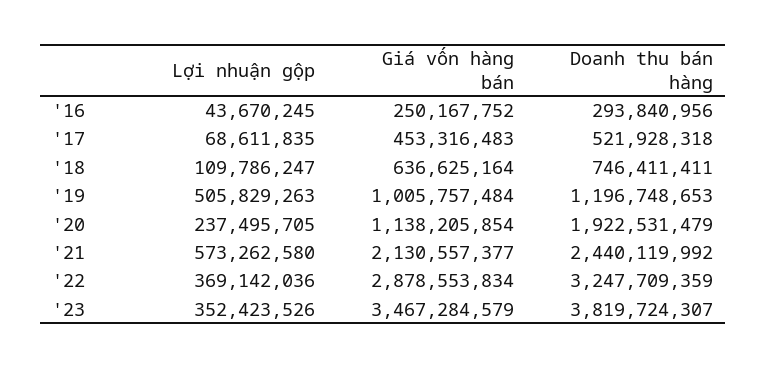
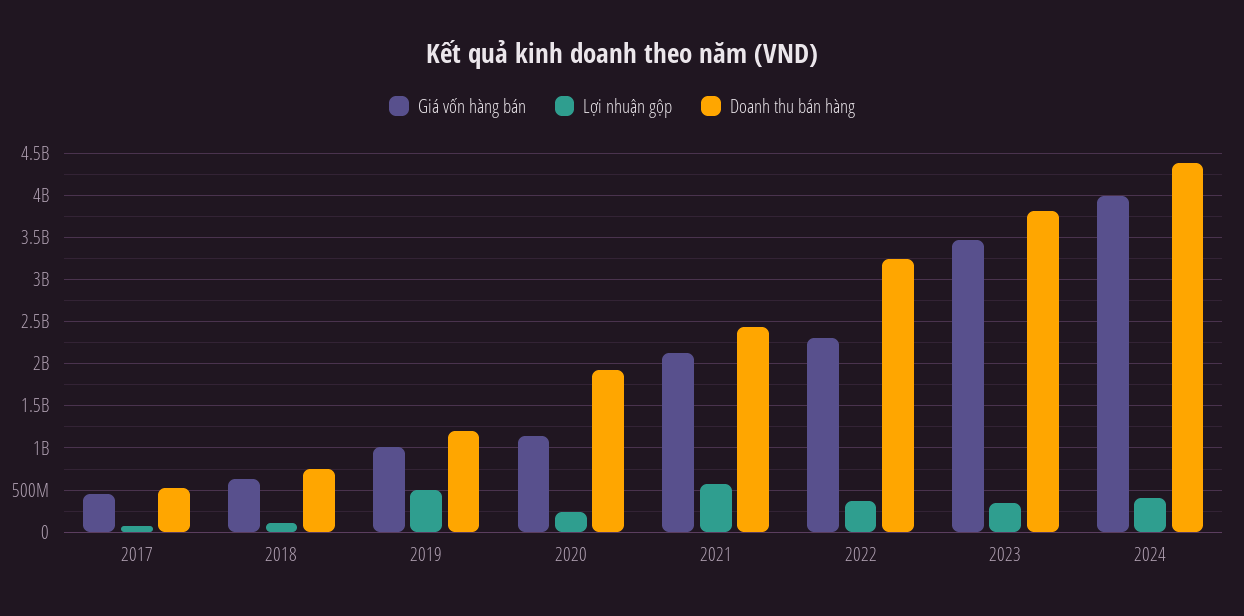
Lợi nhuận gộp, '16: 43670245 -> none
Giá vốn hàng bán, '16: 250167752 -> none
Doanh thu bán hàng, '16: 293840956 -> none
Giá vốn hàng bán, '22: 2878553834 -> 2300000000
Giá vốn hàng bán, 2024: none -> 4000000000
Lợi nhuận gộp, 2024: none -> 400000000
Doanh thu bán hàng, 2024: none -> 4400000000

